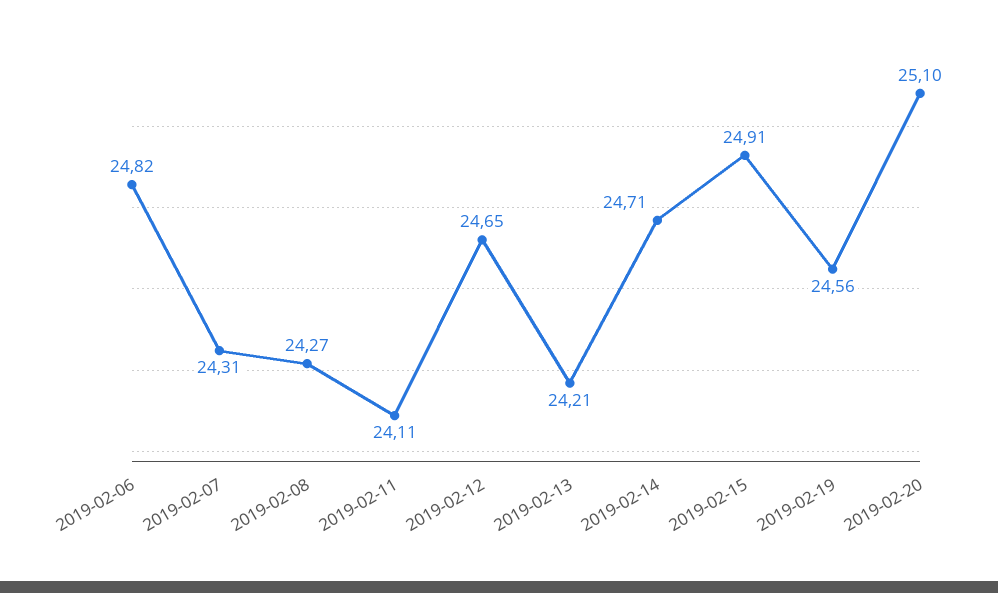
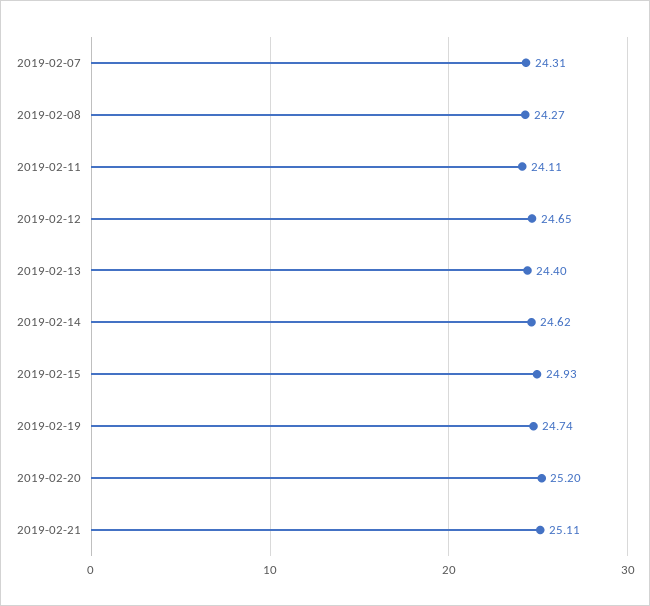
2019-02-06: 24.82 -> none
2019-02-13: 24.21 -> 24.4
2019-02-14: 24.71 -> 24.62
2019-02-15: 24.91 -> 24.93
2019-02-19: 24.56 -> 24.74
2019-02-20: 25.1 -> 25.2
2019-02-21: none -> 25.11

